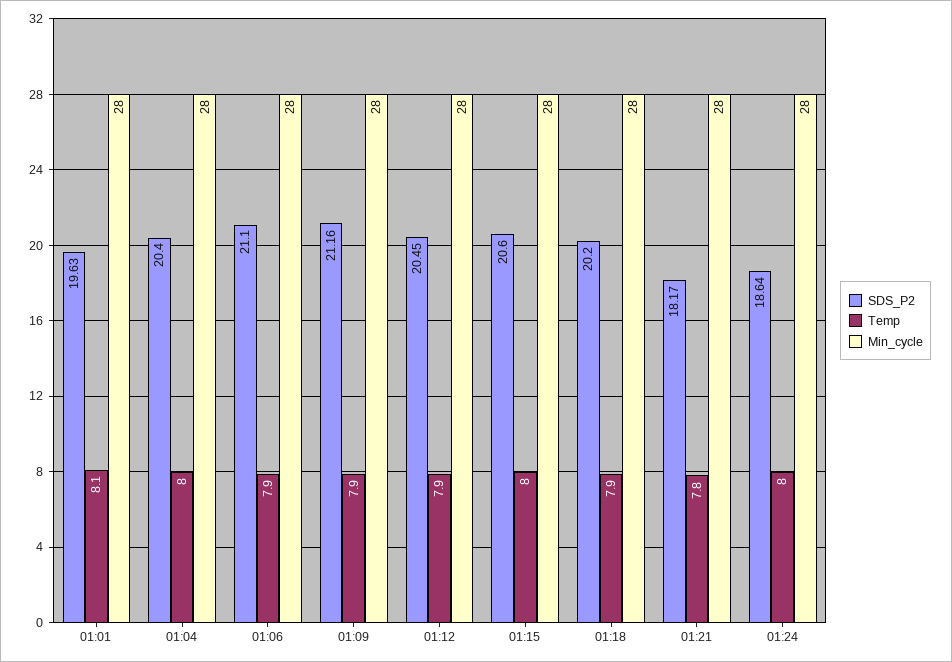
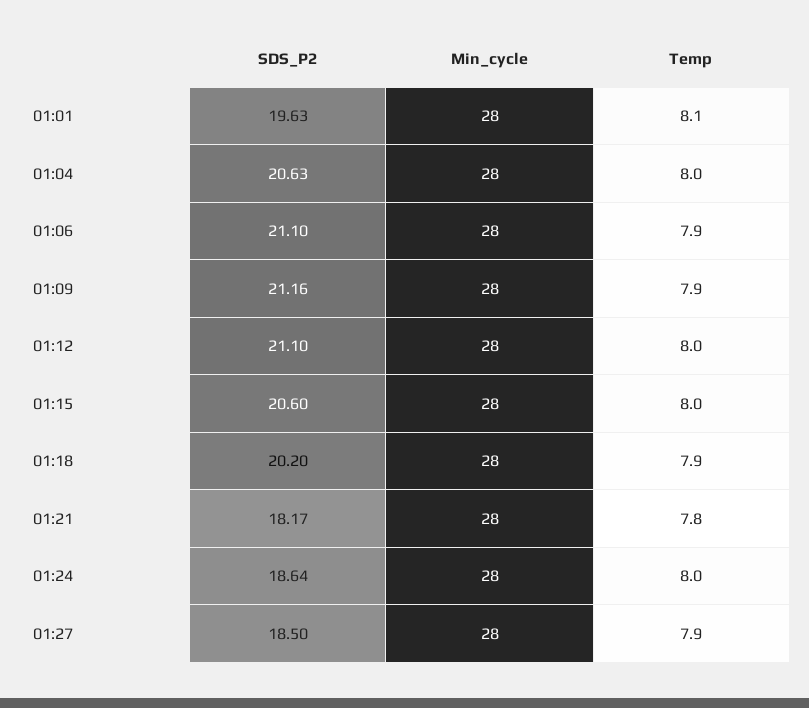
SDS_P2, 01:04: 20.4 -> 20.63
SDS_P2, 01:12: 20.45 -> 21.1
Temp, 01:12: 7.9 -> 8
SDS_P2, 01:27: none -> 18.5
Min_cycle, 01:27: none -> 28
Temp, 01:27: none -> 7.9

